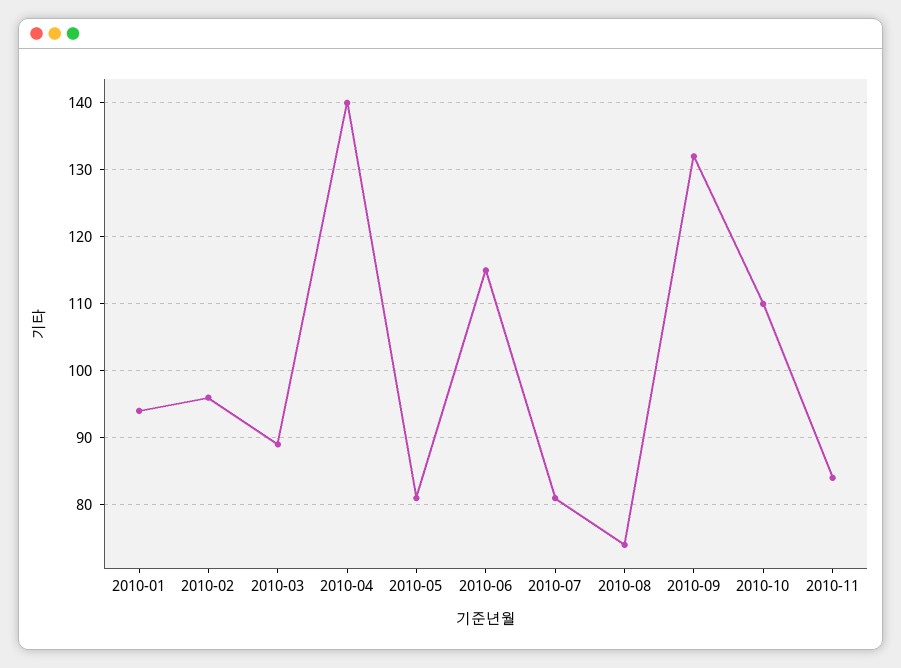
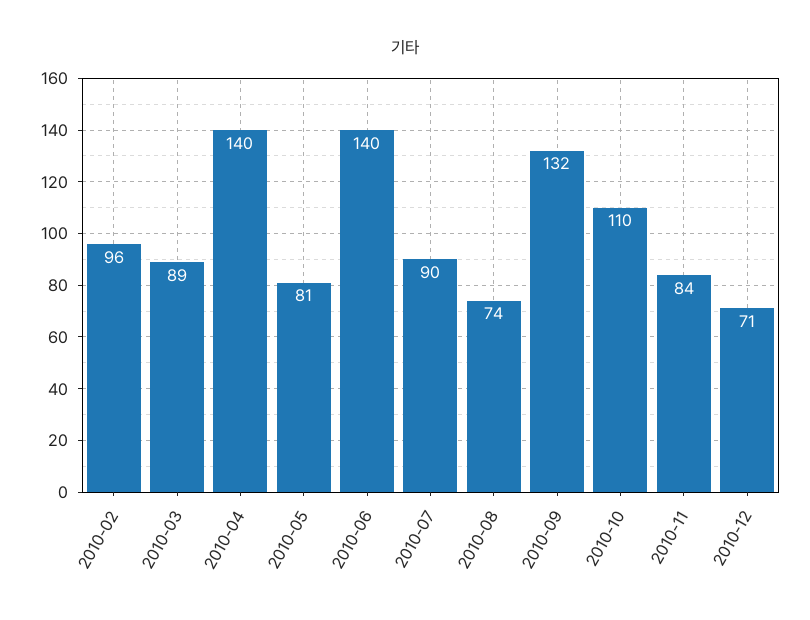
2010-01: 94 -> none
2010-06: 115 -> 140
2010-07: 81 -> 90
2010-12: none -> 71

